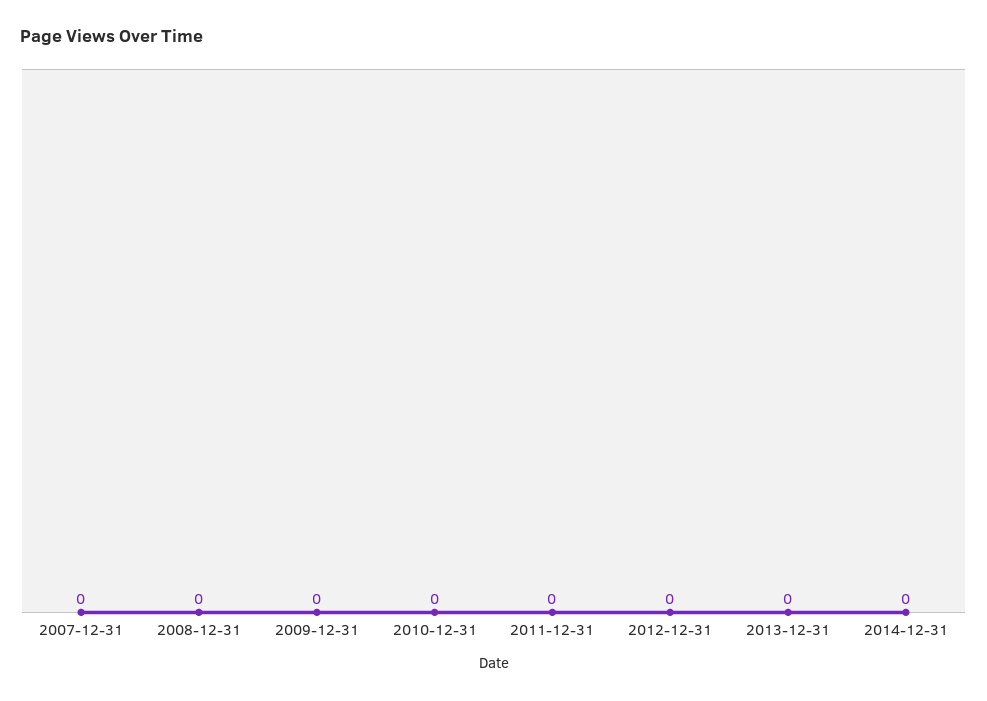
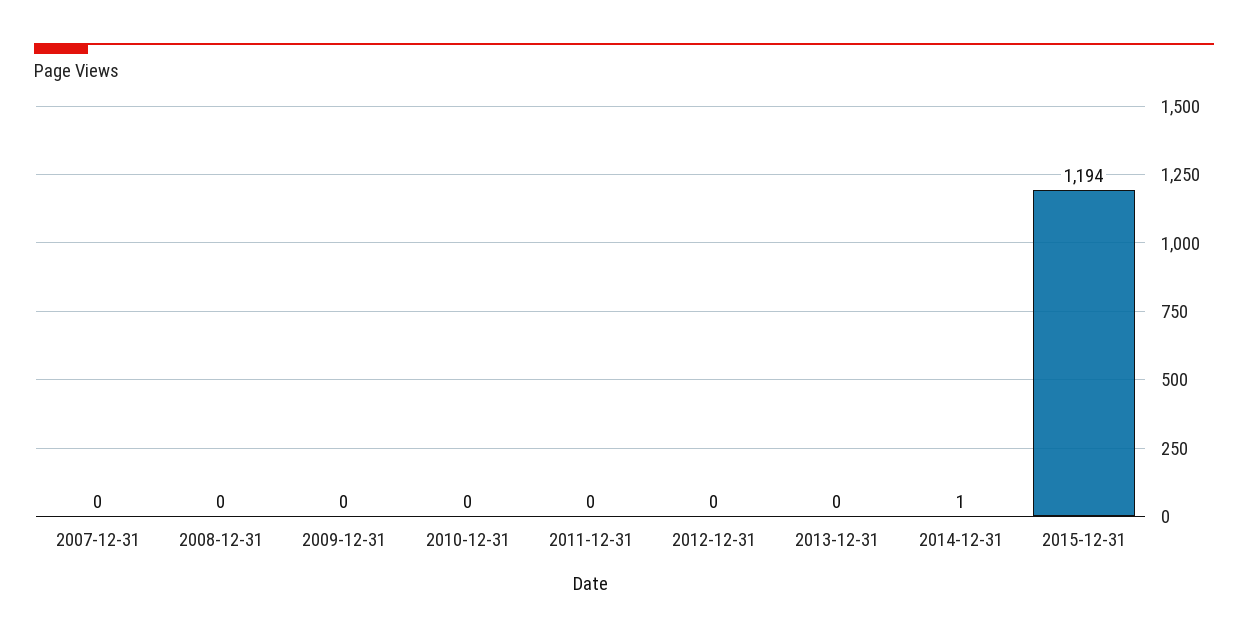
2014-12-31: 0 -> 1
2015-12-31: none -> 1194

